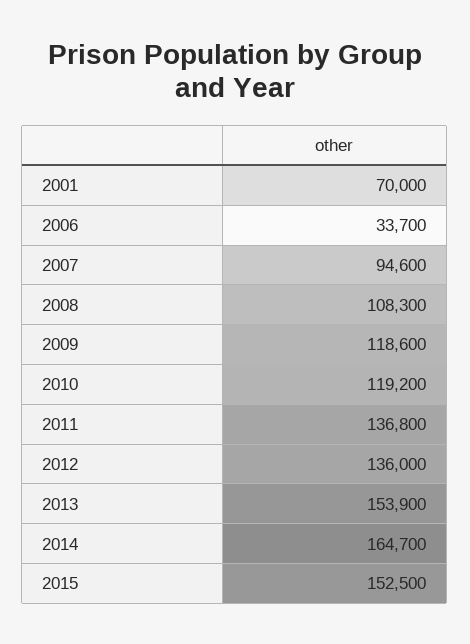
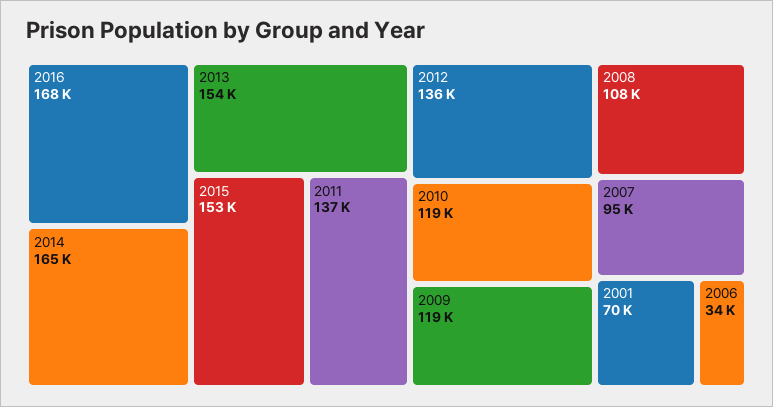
2016: none -> 168000

